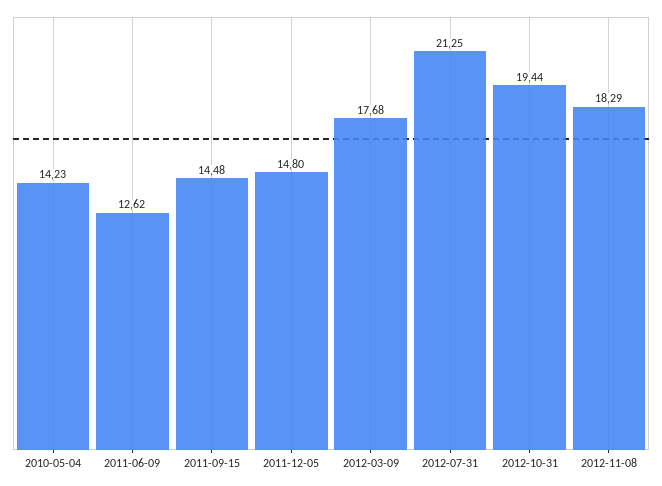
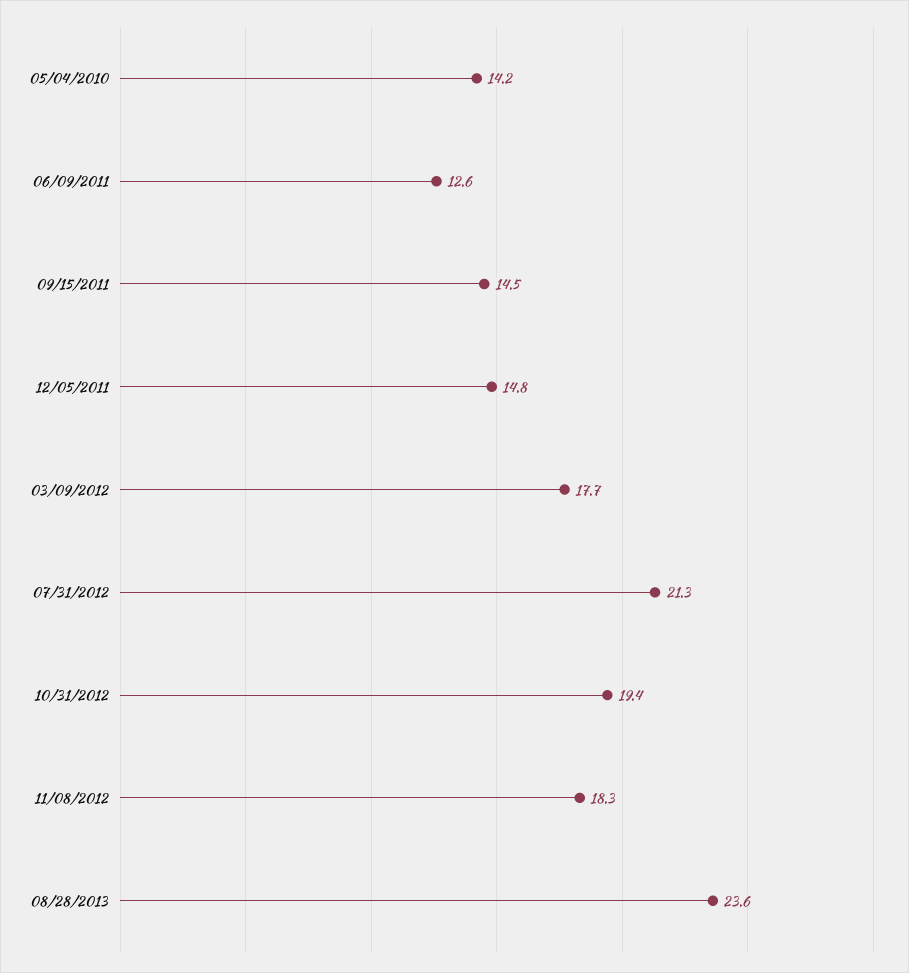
08/28/2013: none -> 23.6

